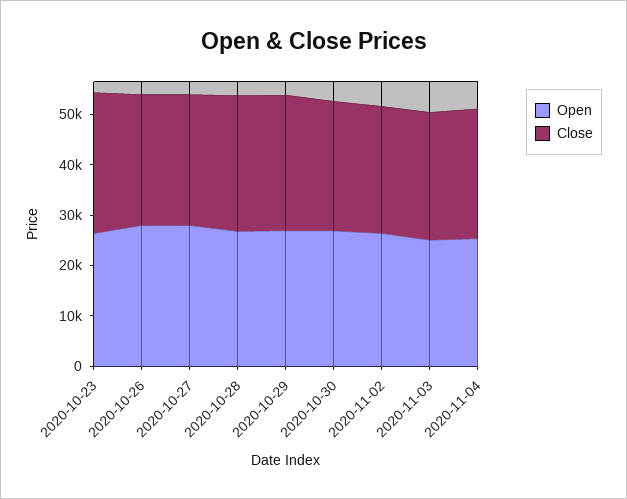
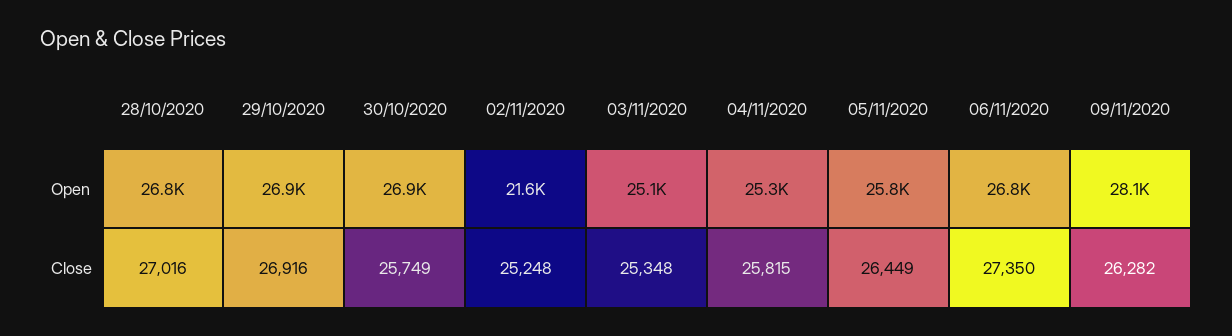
Open, 2020-10-23: 26000 -> none
Close, 2020-10-23: 28000 -> none
Open, 2020-10-26: 28000 -> none
Close, 2020-10-26: 26000 -> none
Open, 2020-10-27: 28000 -> none
Close, 2020-10-27: 26000 -> none
Open, 2020-11-02: 26000 -> 21600
Open, 05/11/2020: none -> 25800
Open, 06/11/2020: none -> 26800
Open, 09/11/2020: none -> 28100
Close, 05/11/2020: none -> 26449
Close, 06/11/2020: none -> 27350
Close, 09/11/2020: none -> 26282

